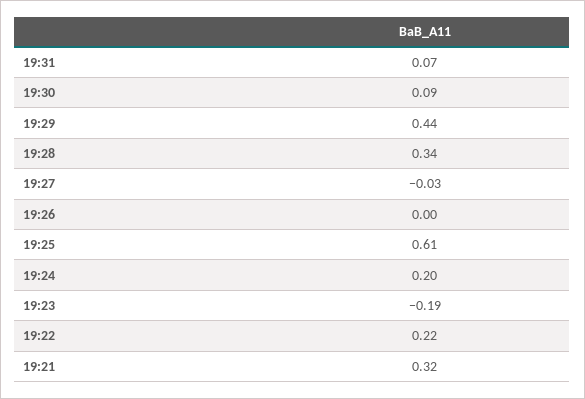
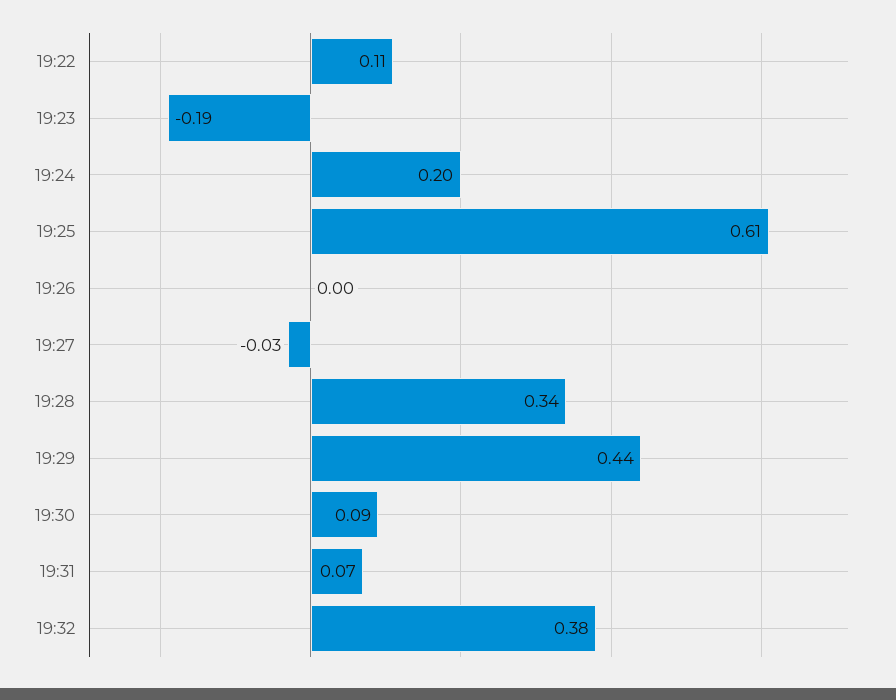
19:22: 0.22 -> 0.11
19:21: 0.32 -> none
19:32: none -> 0.38

